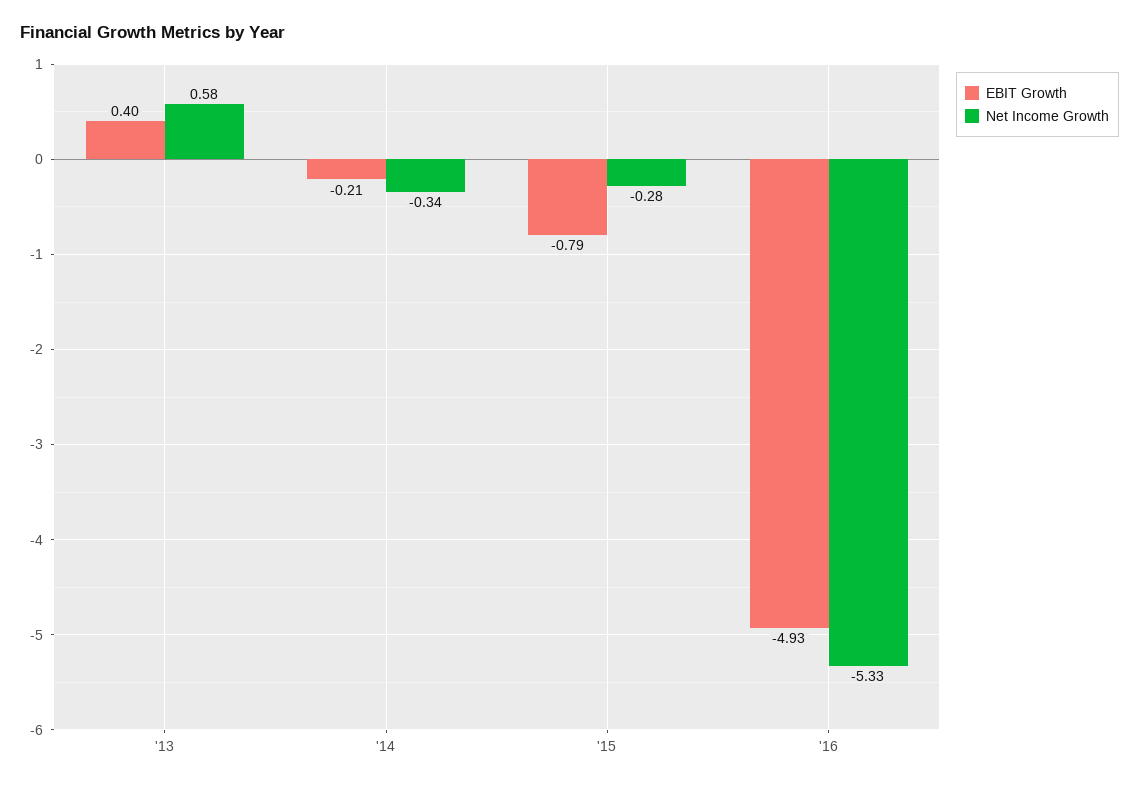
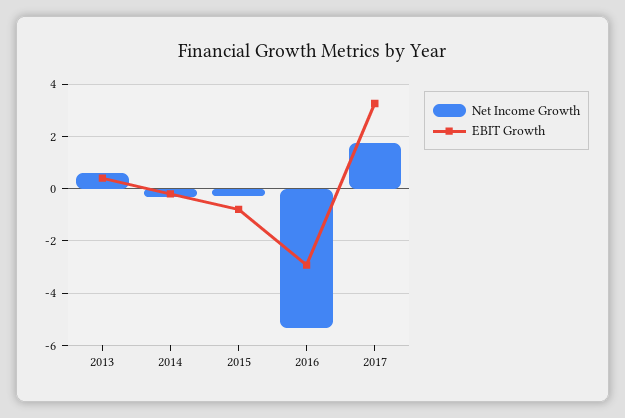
EBIT Growth, '16: -4.93 -> -3
Net Income Growth, 2017: none -> 1.75
EBIT Growth, 2017: none -> 3.25

